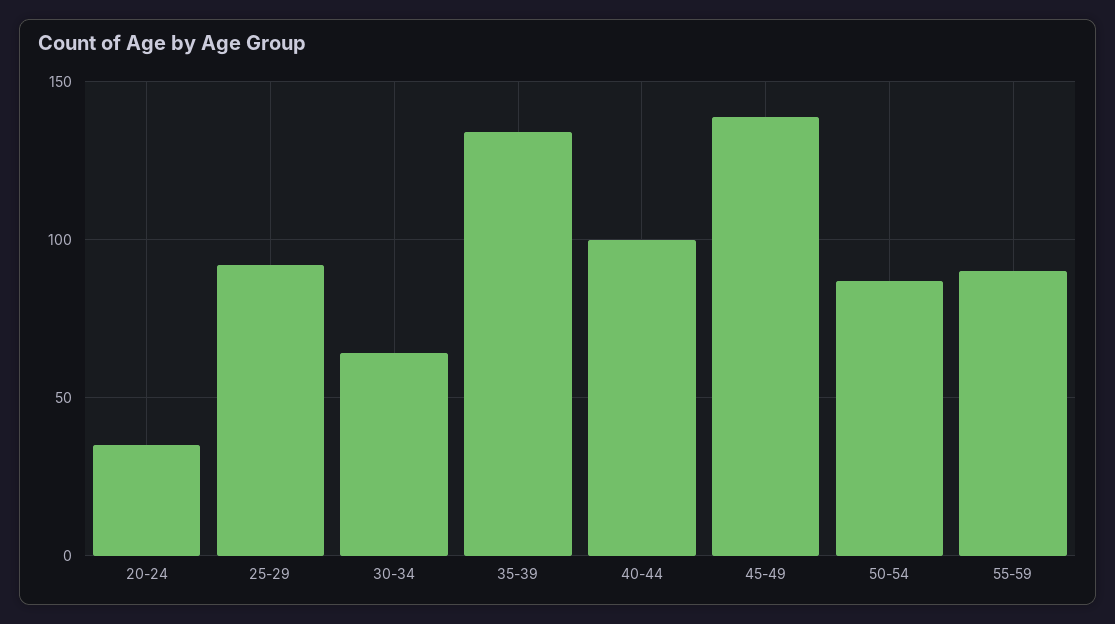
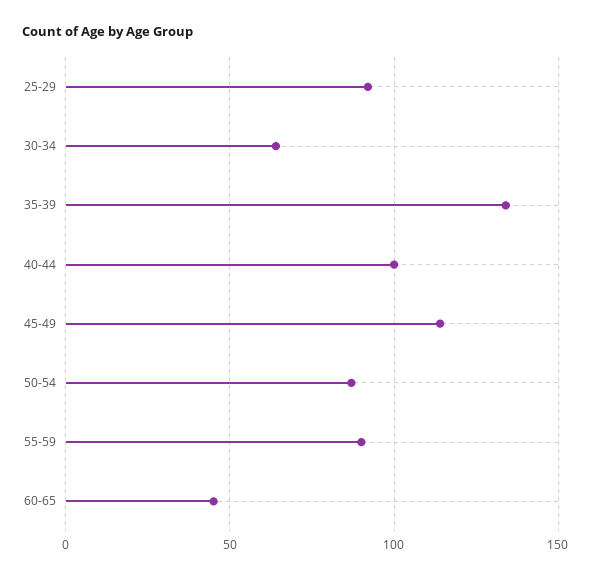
20-24: 35 -> none
45-49: 140 -> 115
60-65: none -> 45

